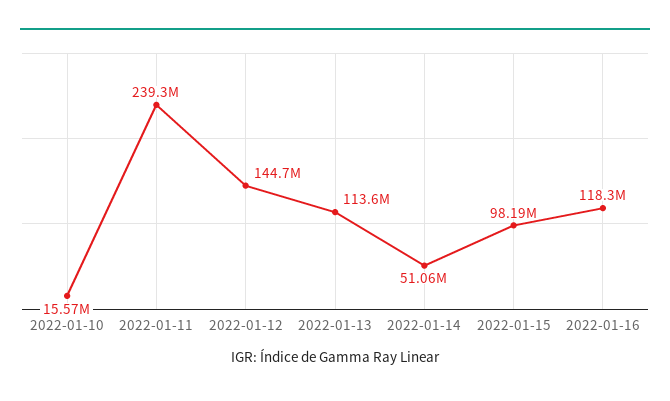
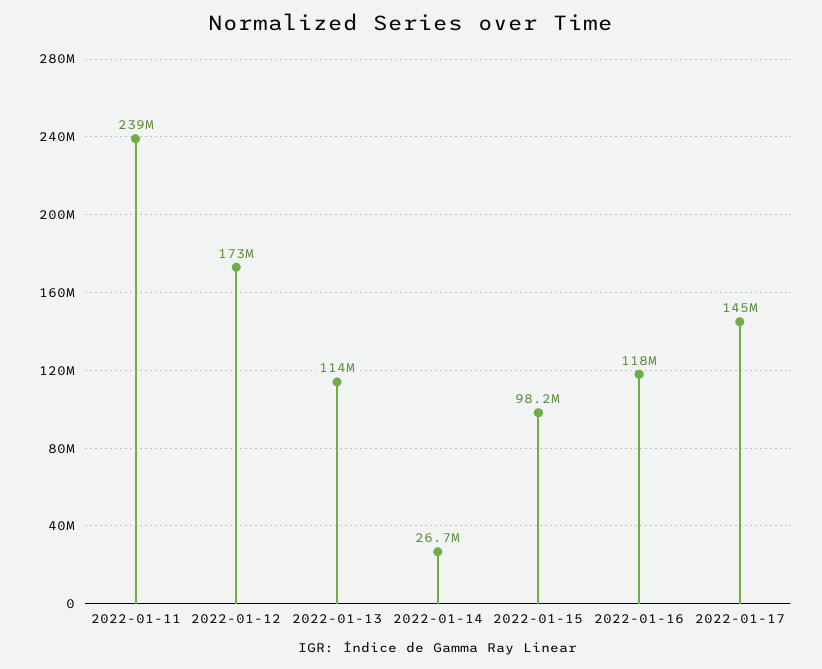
2022-01-10: 15570000 -> none
2022-01-12: 144700000 -> 173000000
2022-01-14: 51060000 -> 26700000
2022-01-17: none -> 145000000

